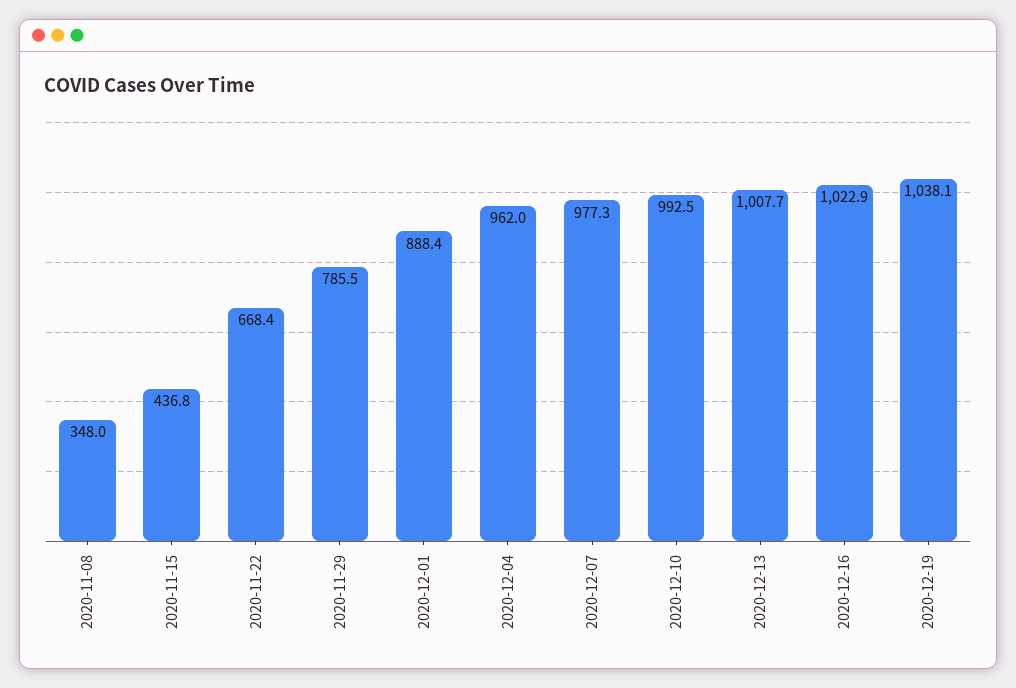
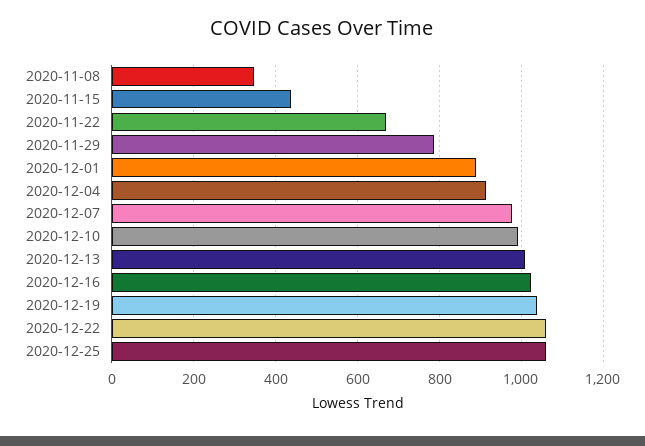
2020-12-04: 962 -> 920
2020-12-22: none -> 1060
2020-12-25: none -> 1060

